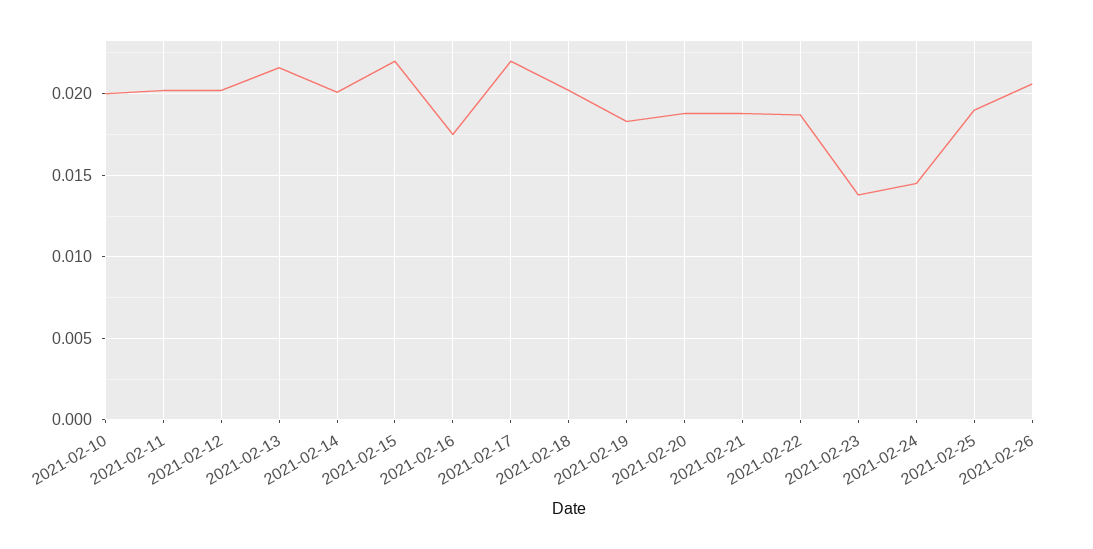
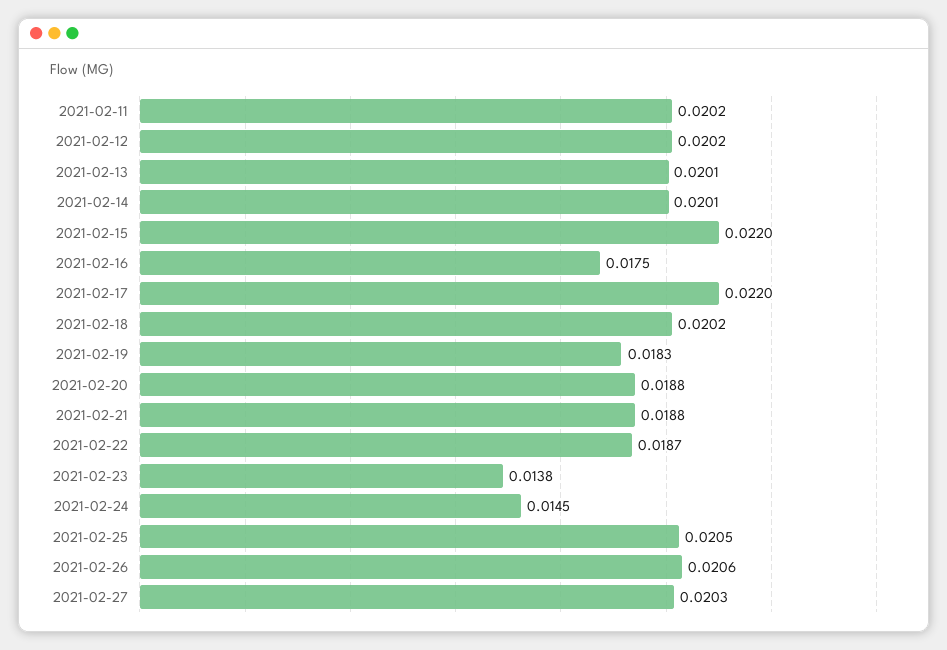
2021-02-10: 0.02 -> none
2021-02-13: 0.0215 -> 0.0201
2021-02-25: 0.019 -> 0.0205
2021-02-27: none -> 0.0203

